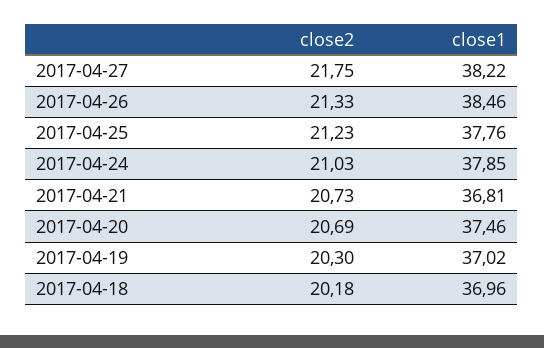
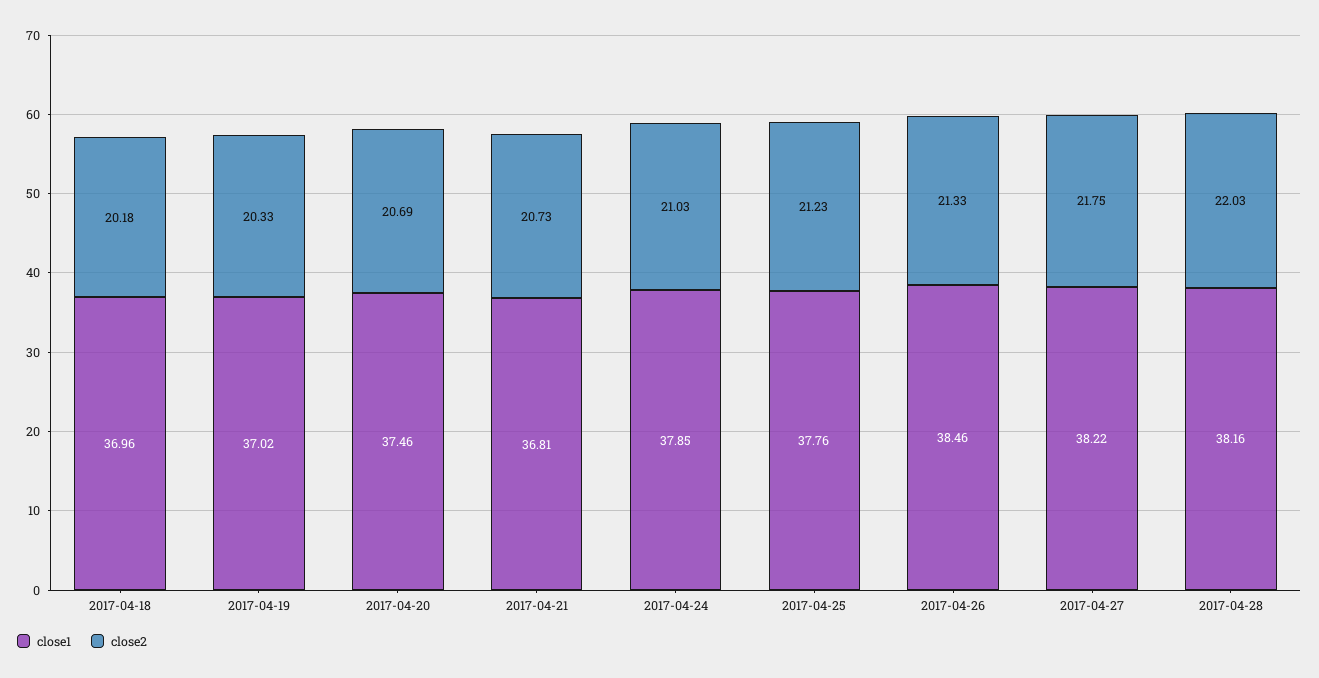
close2, 2017-04-19: 20.3 -> 20.33
close1, 2017-04-28: none -> 38.16
close2, 2017-04-28: none -> 22.03

